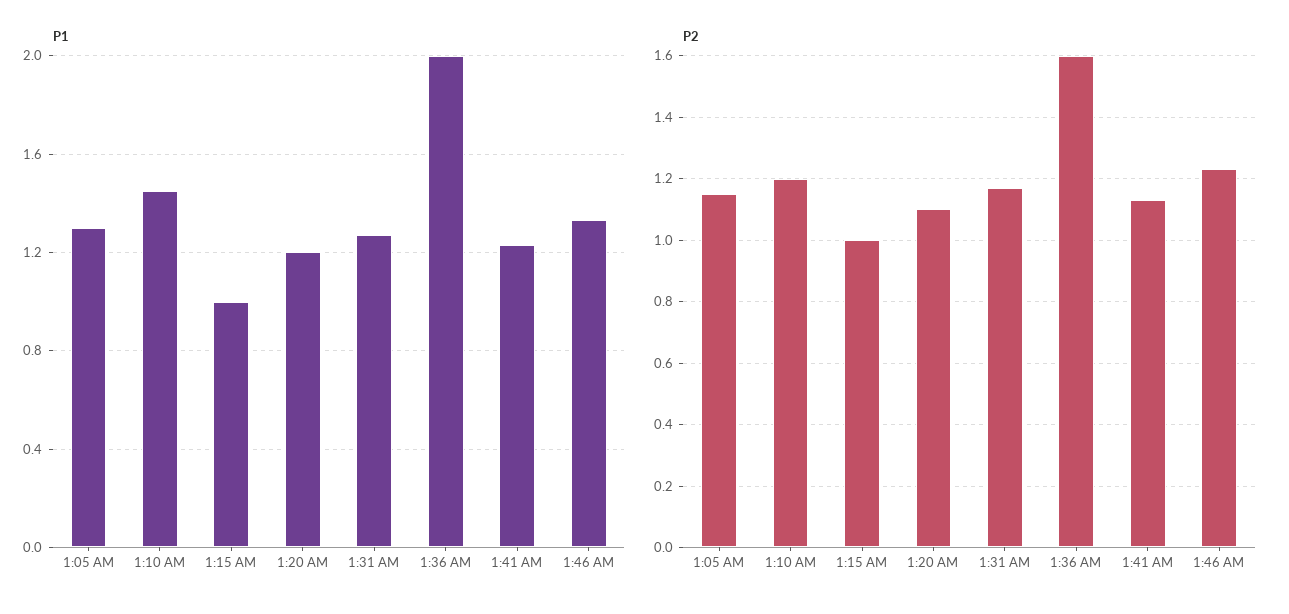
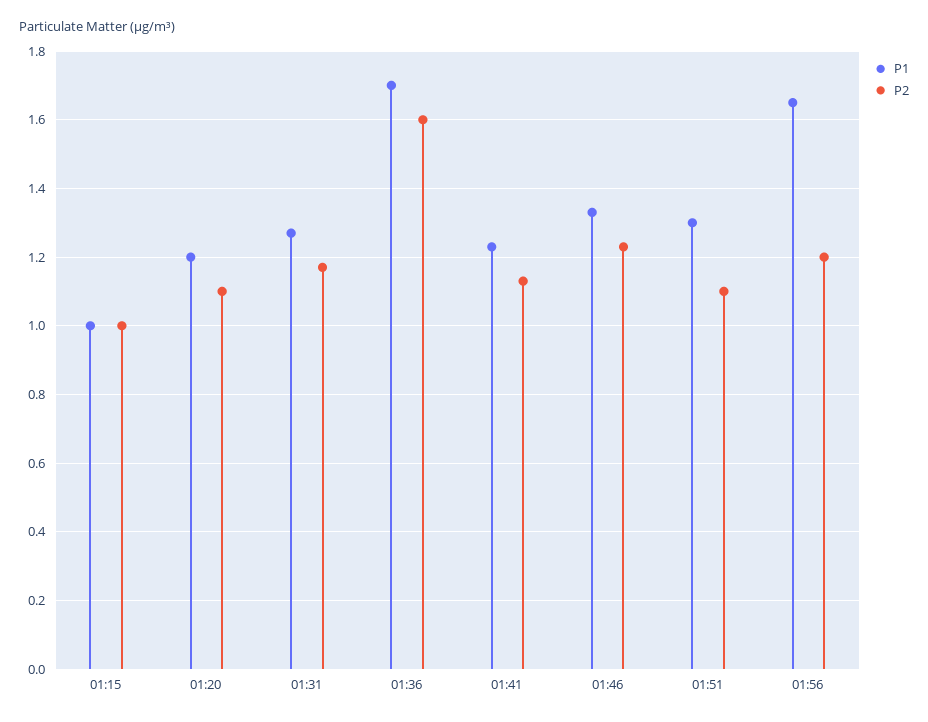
P1, 1:05 AM: 1.3 -> none
P1, 1:10 AM: 1.45 -> none
P1, 1:36 AM: 2 -> 1.7
P2, 1:05 AM: 1.15 -> none
P2, 1:10 AM: 1.2 -> none
P1, 01:51: none -> 1.3
P2, 01:51: none -> 1.1
P1, 01:56: none -> 1.65
P2, 01:56: none -> 1.2

